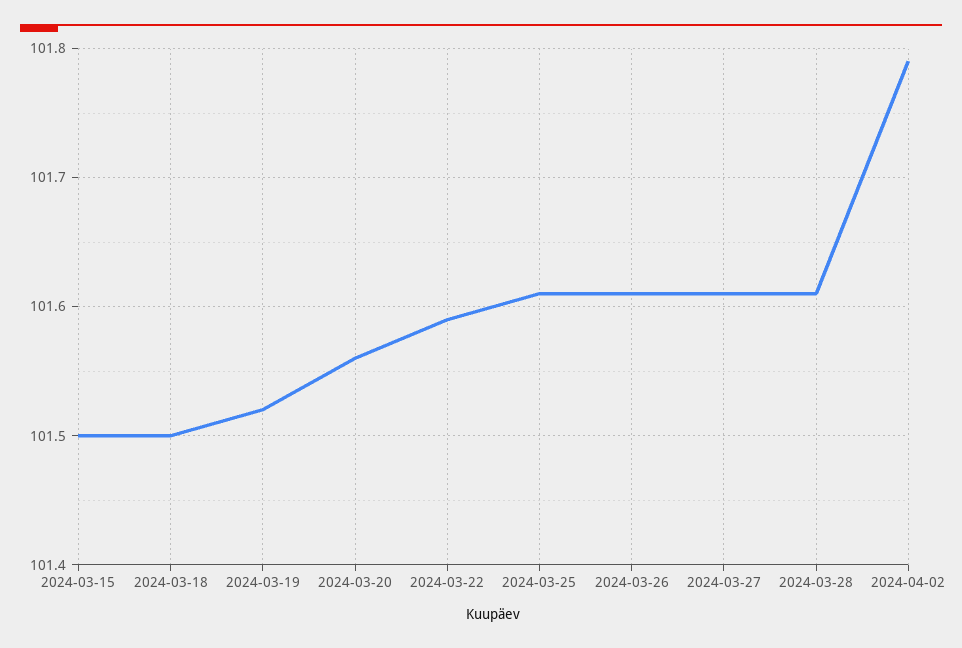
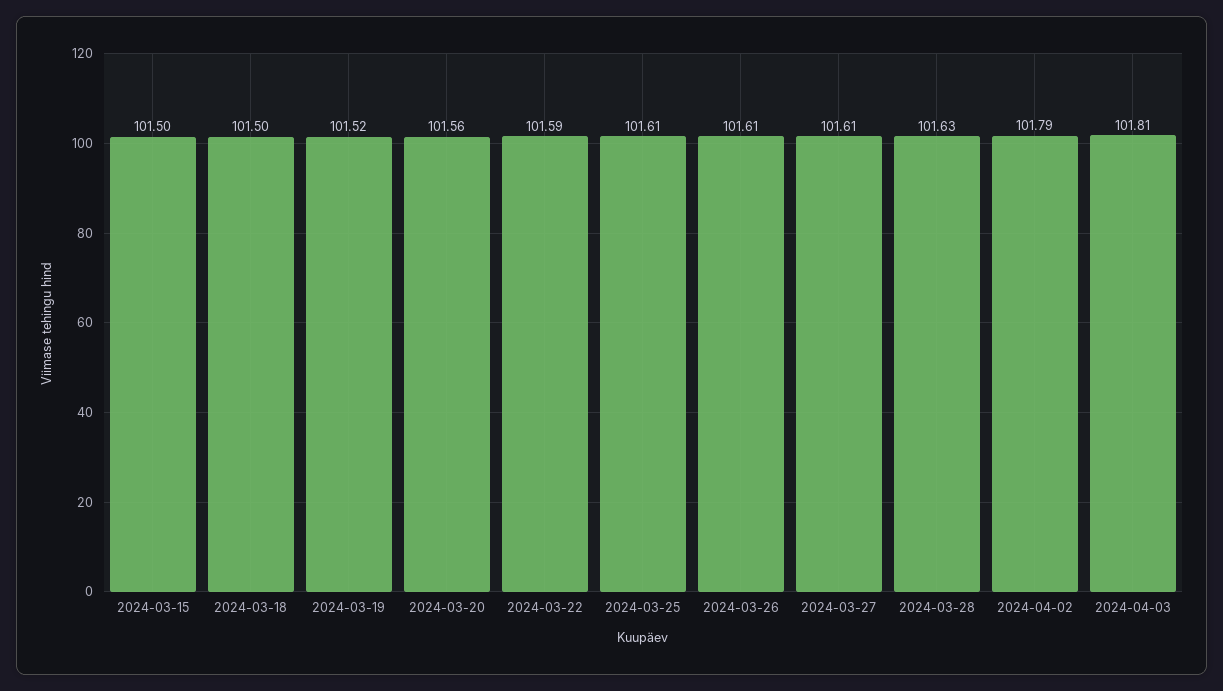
2024-03-28: 101.61 -> 101.63
2024-04-03: none -> 101.81

